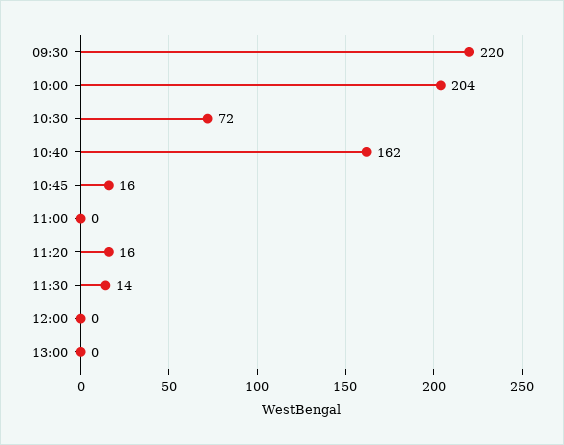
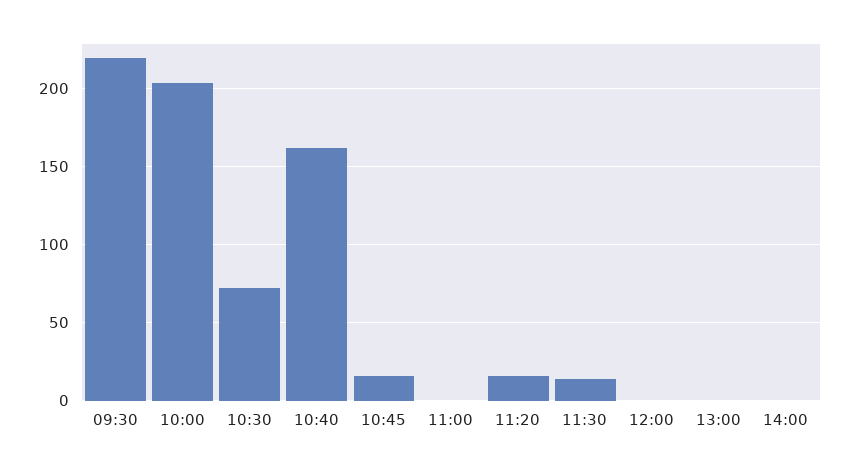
14:00: none -> 0

